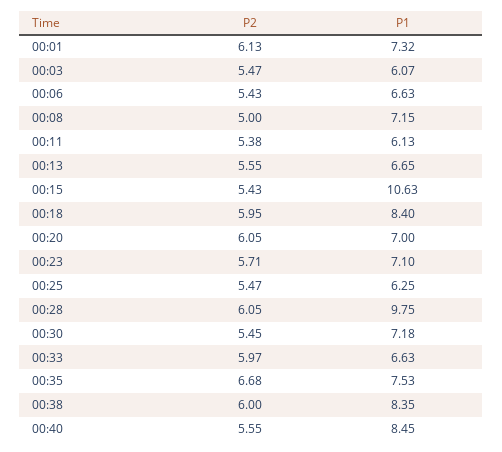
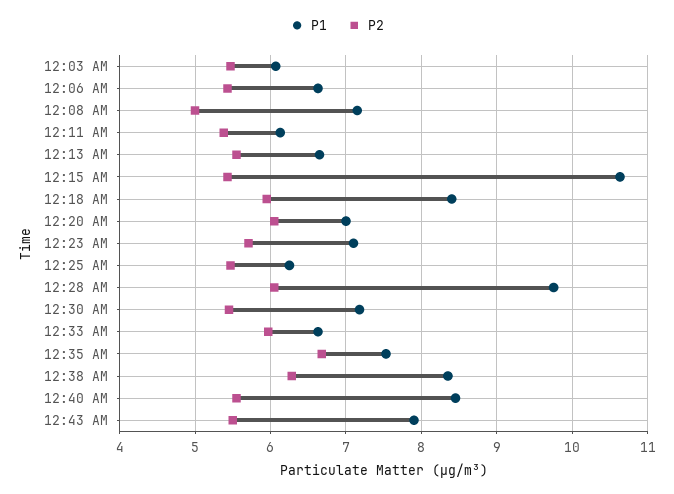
P2, 00:01: 6.13 -> none
P1, 00:01: 7.32 -> none
P2, 00:38: 6 -> 6.3
P1, 12:43 AM: none -> 7.9
P2, 12:43 AM: none -> 5.5

